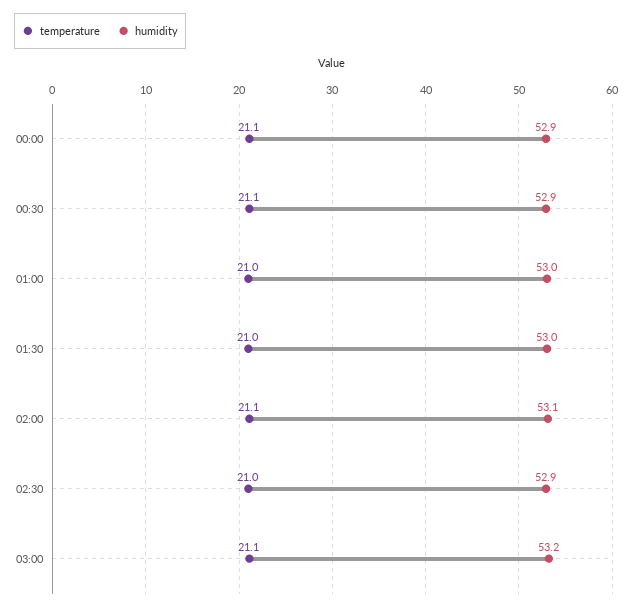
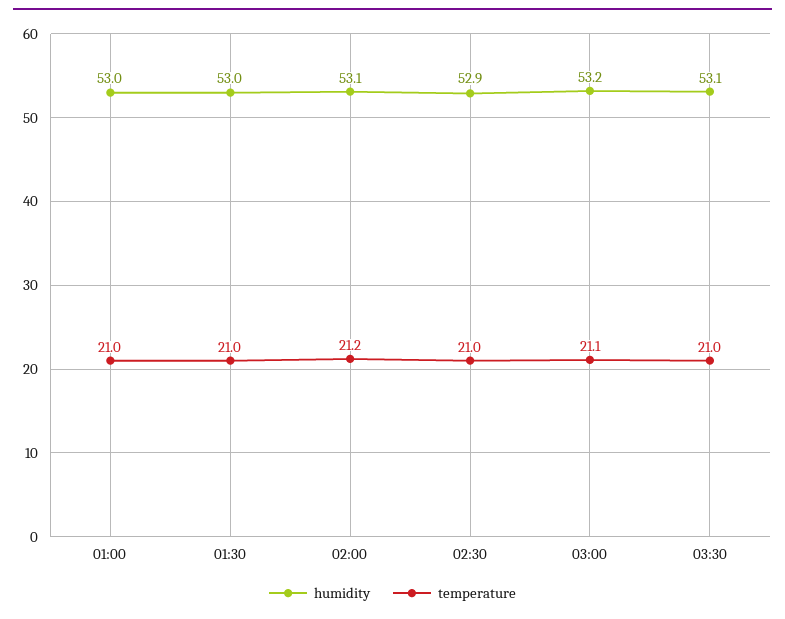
temperature, 00:00: 21.1 -> none
humidity, 00:00: 52.9 -> none
temperature, 00:30: 21.1 -> none
humidity, 00:30: 52.9 -> none
temperature, 02:00: 21.1 -> 21.2
humidity, 03:30: none -> 53.1
temperature, 03:30: none -> 21

